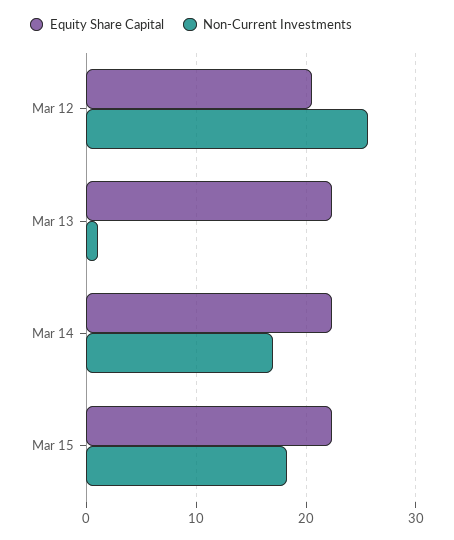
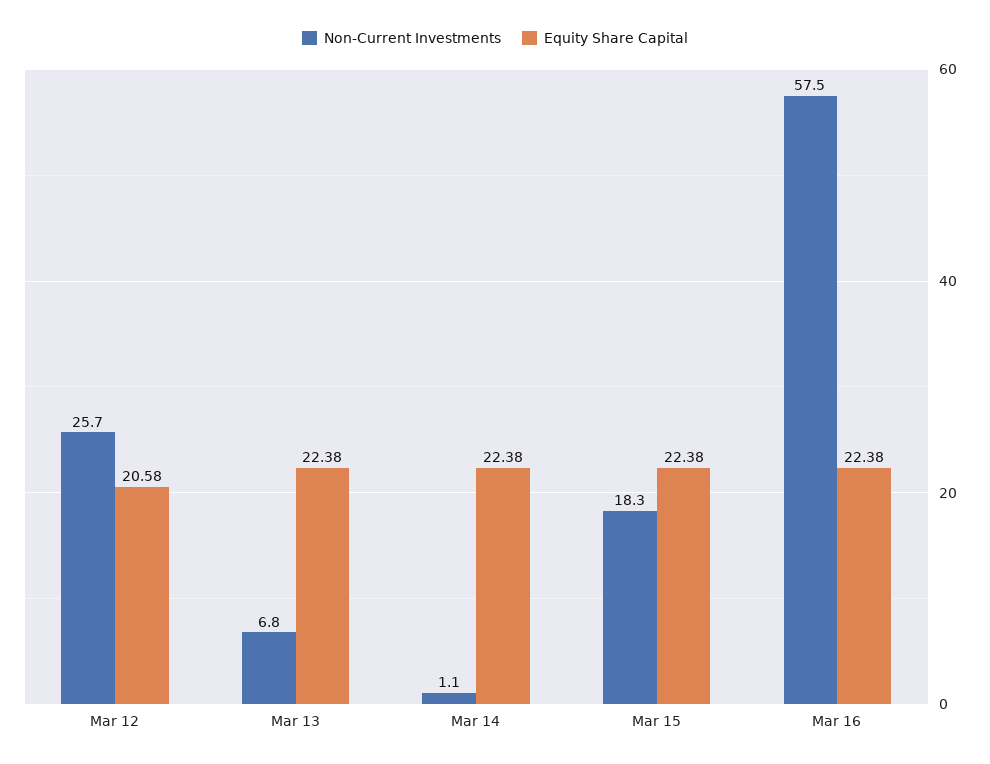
Non-Current Investments, Mar 13: 1 -> 6.8
Non-Current Investments, Mar 14: 17 -> 1.1
Non-Current Investments, Mar 16: none -> 57.5
Equity Share Capital, Mar 16: none -> 22.38

